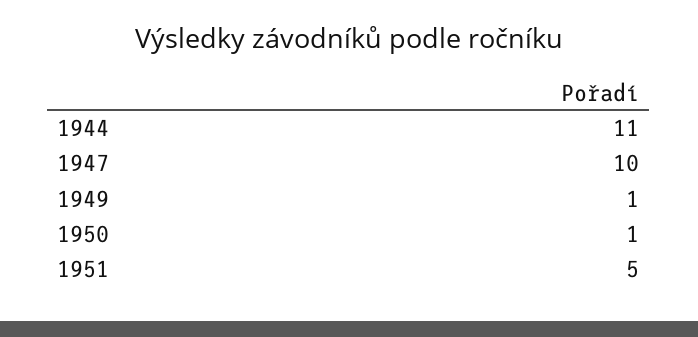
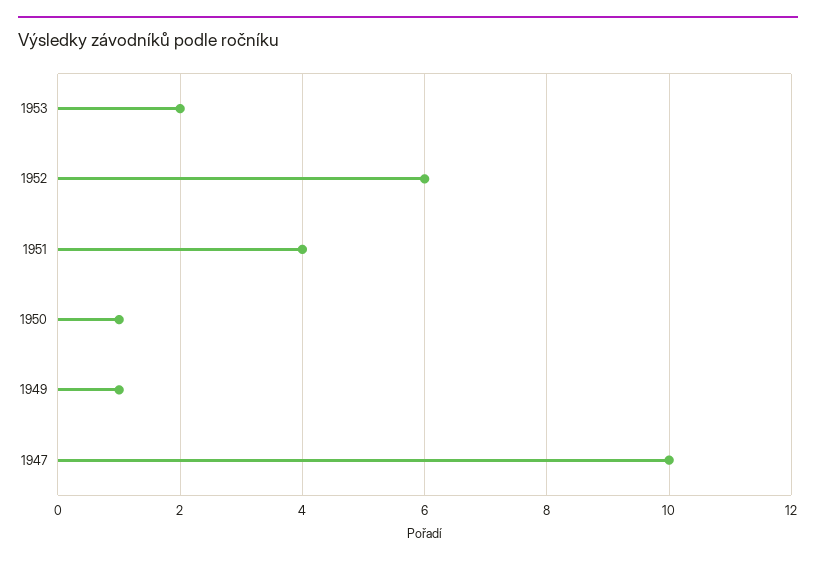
1944: 11 -> none
1951: 5 -> 4
1953: none -> 2
1952: none -> 6

